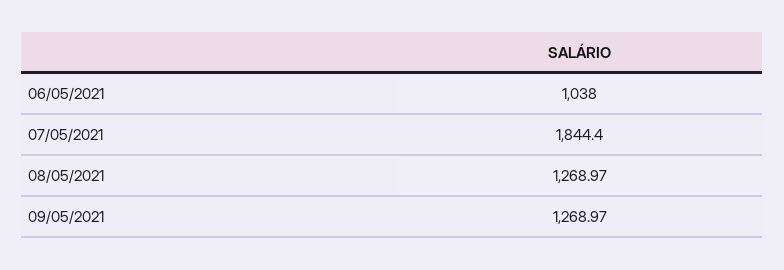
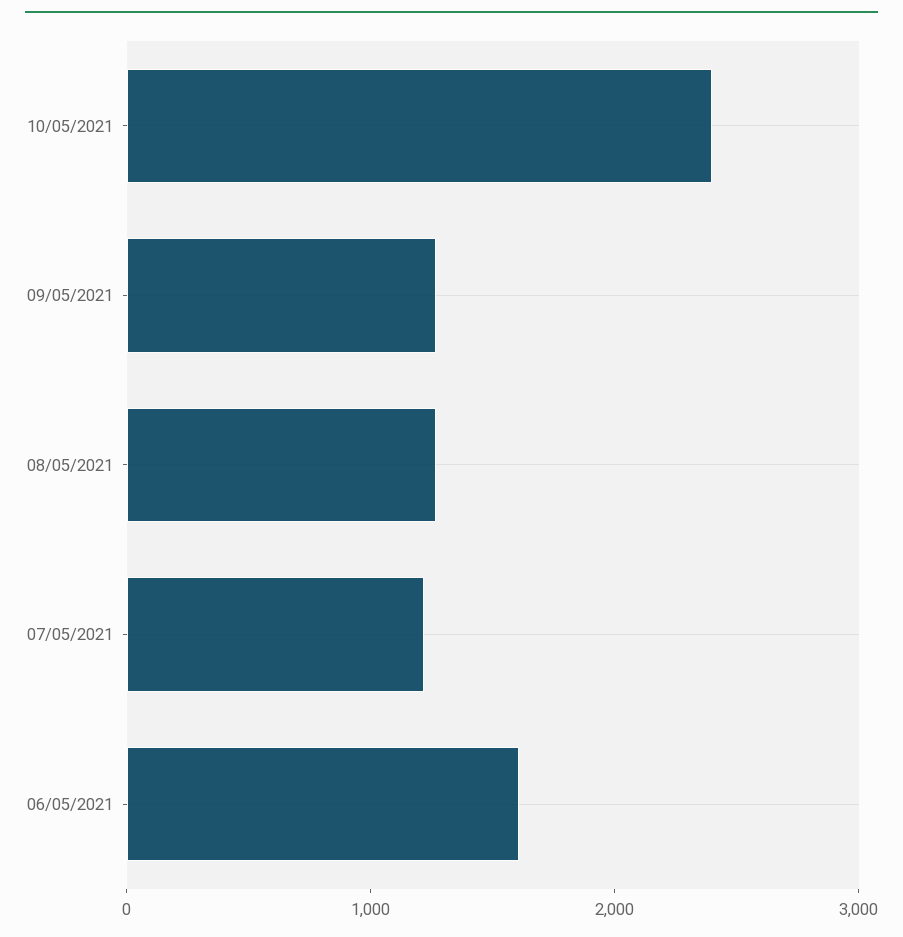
06/05/2021: 1038 -> 1600
07/05/2021: 1844.4 -> 1200
10/05/2021: none -> 2400

